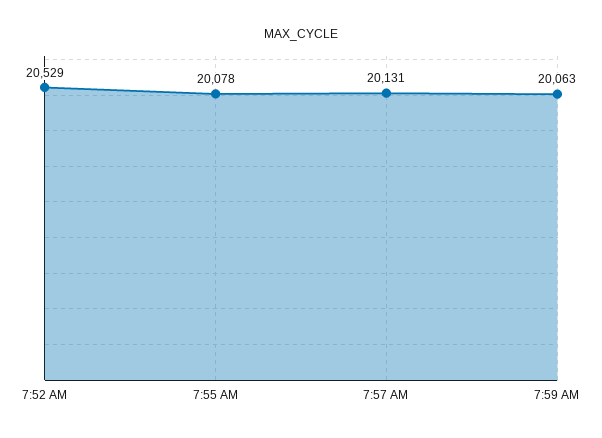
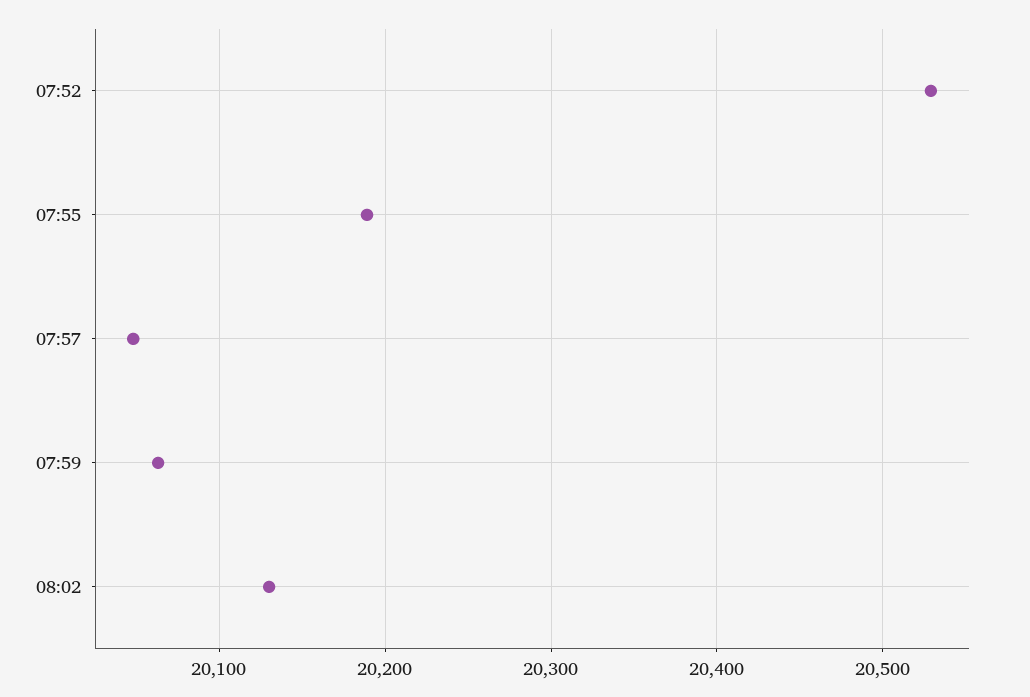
7:55 AM: 20078 -> 20190
7:57 AM: 20131 -> 20050
08:02: none -> 20130

